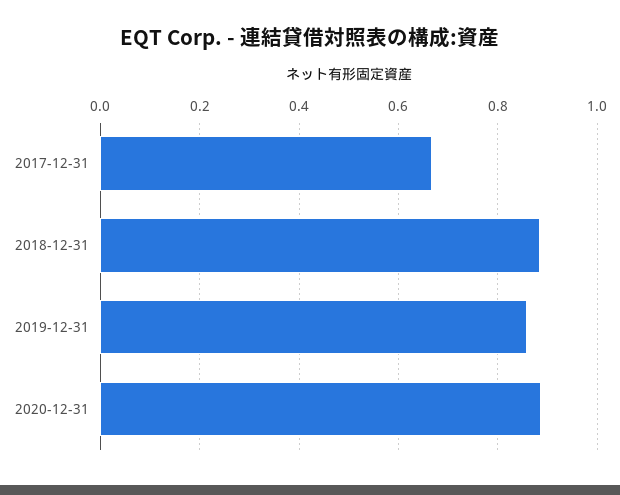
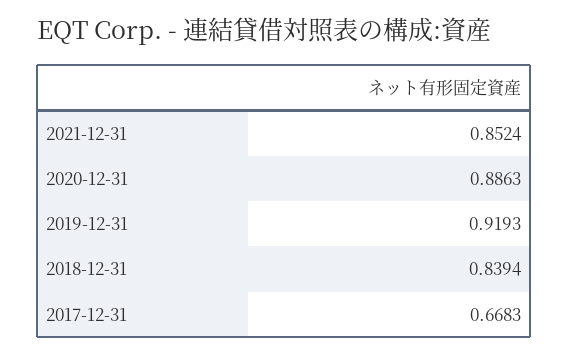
2018-12-31: 0.88 -> 0.8394
2019-12-31: 0.86 -> 0.9193
2021-12-31: none -> 0.8524

